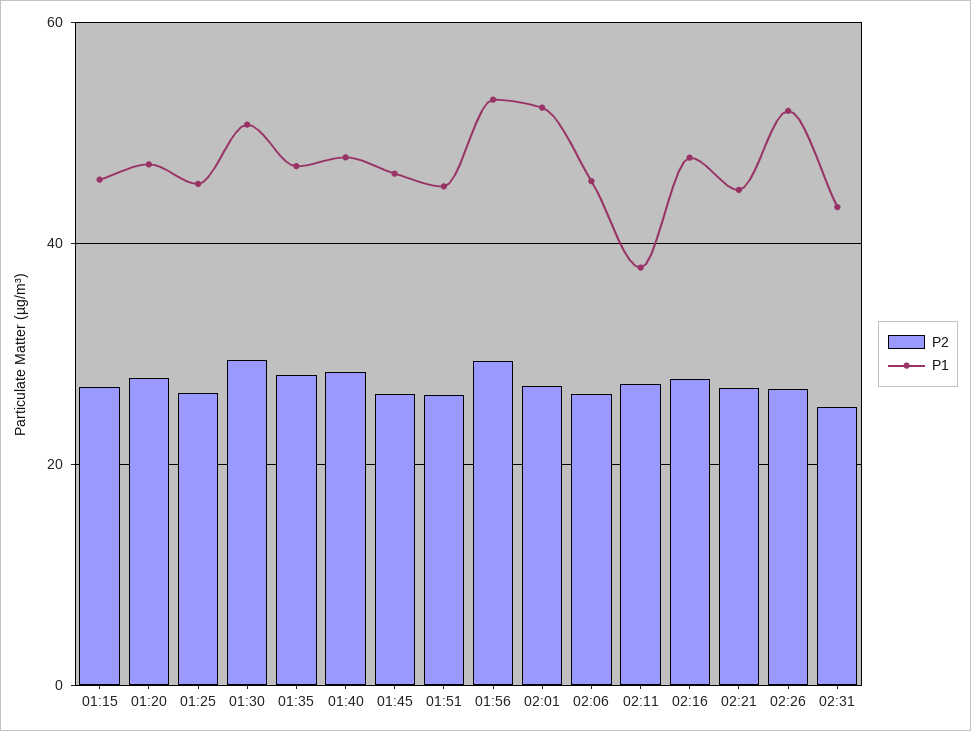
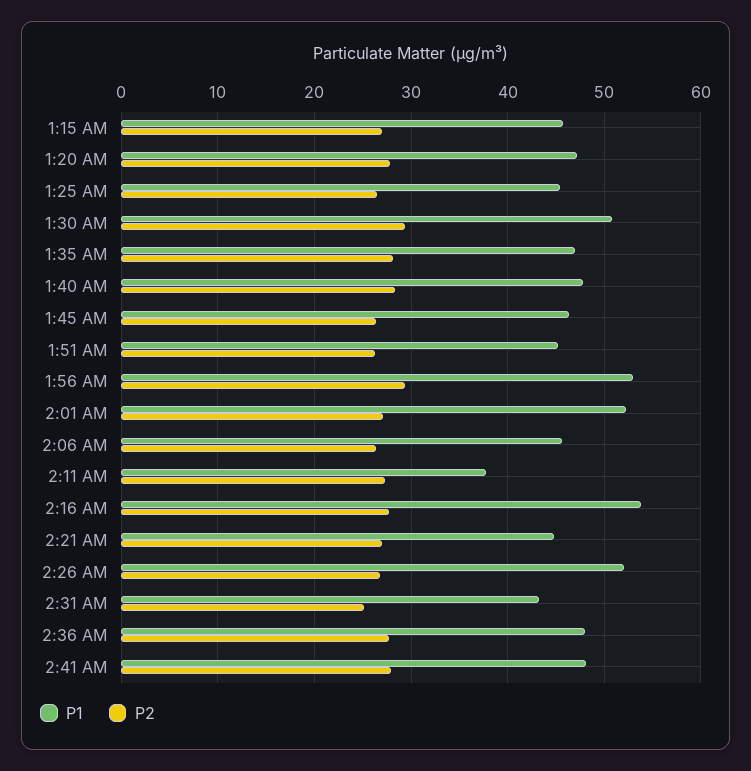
P1, 02:16: 48 -> 54
P1, 2:36 AM: none -> 48
P2, 2:36 AM: none -> 28
P1, 2:41 AM: none -> 48
P2, 2:41 AM: none -> 28

